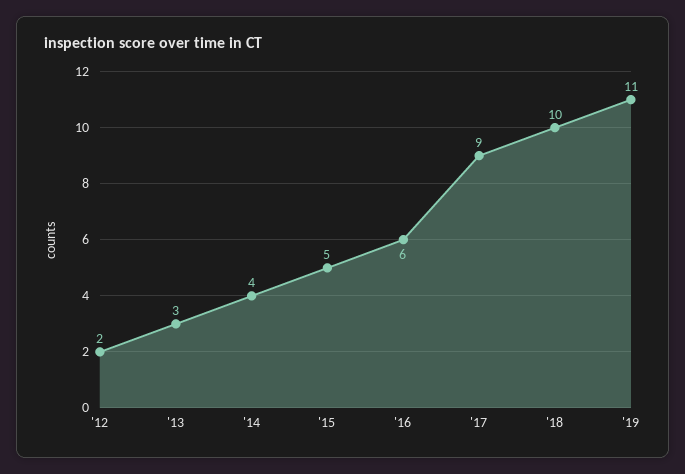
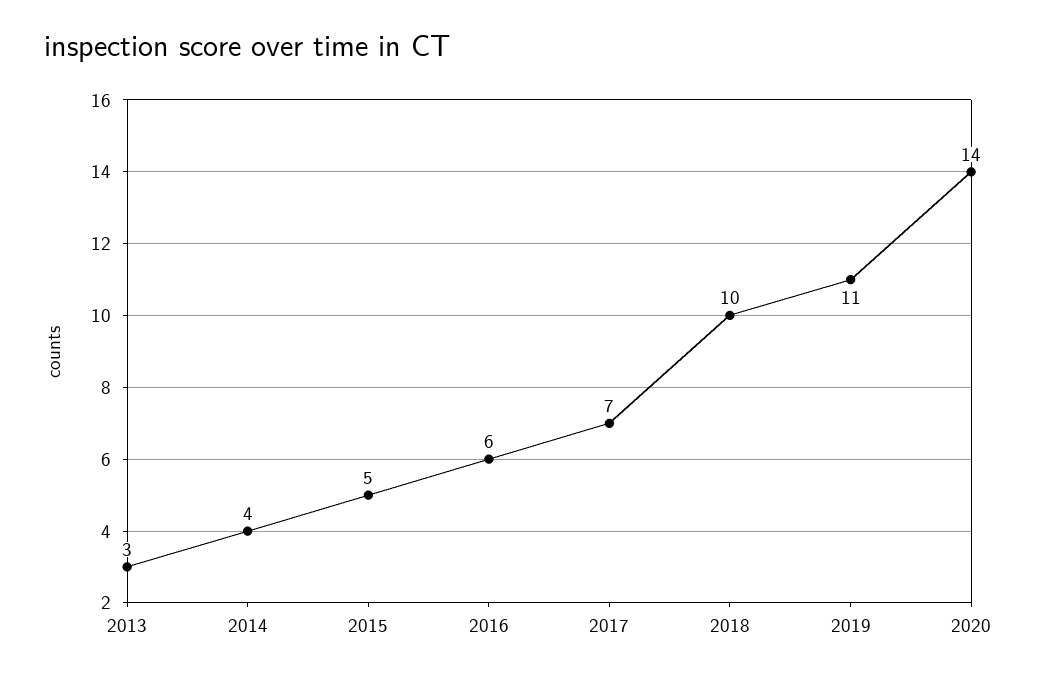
'12: 2 -> none
'17: 9 -> 7
2020: none -> 14

